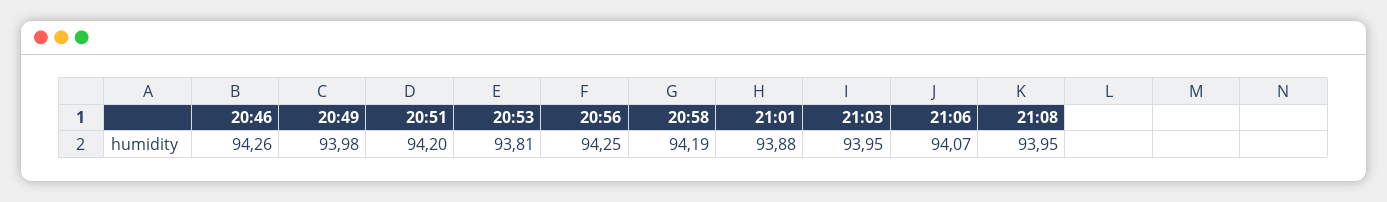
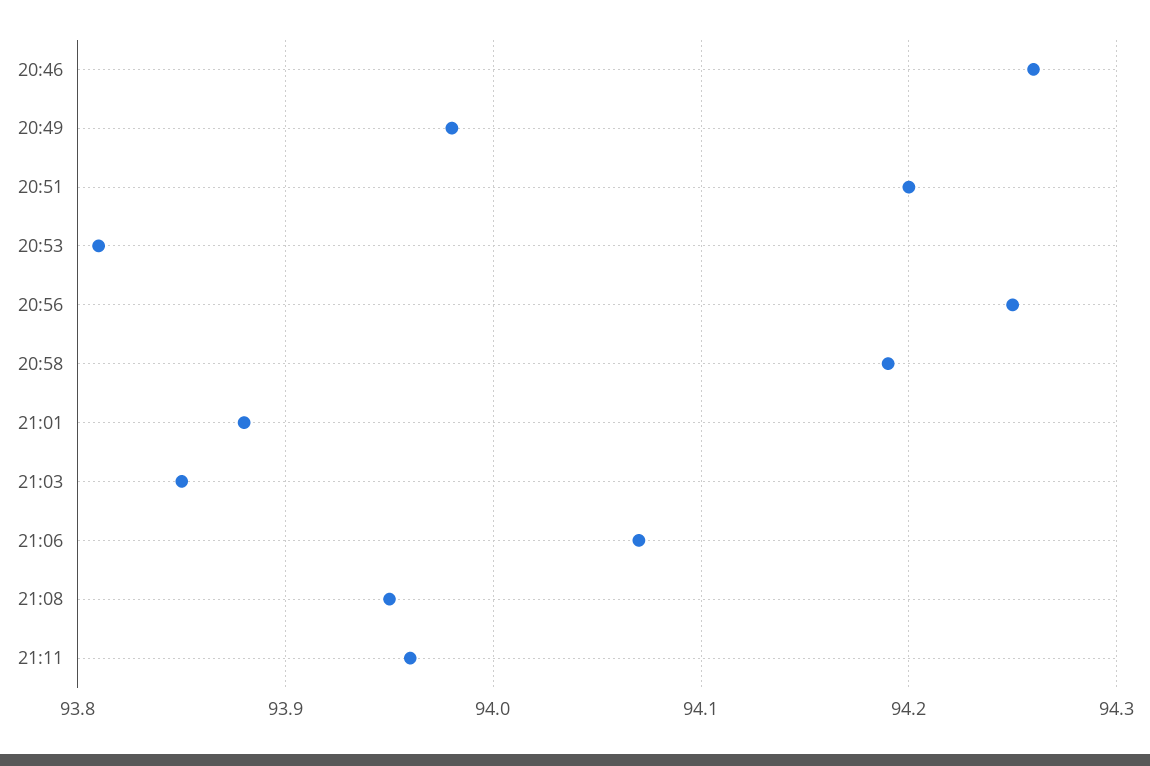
21:03: 93.95 -> 93.85
21:11: none -> 93.96

